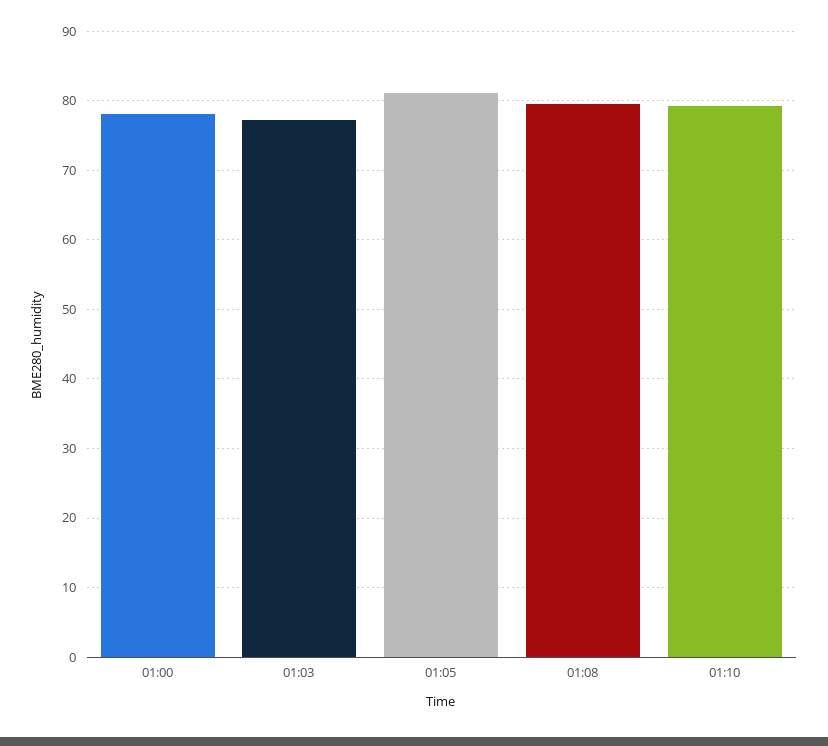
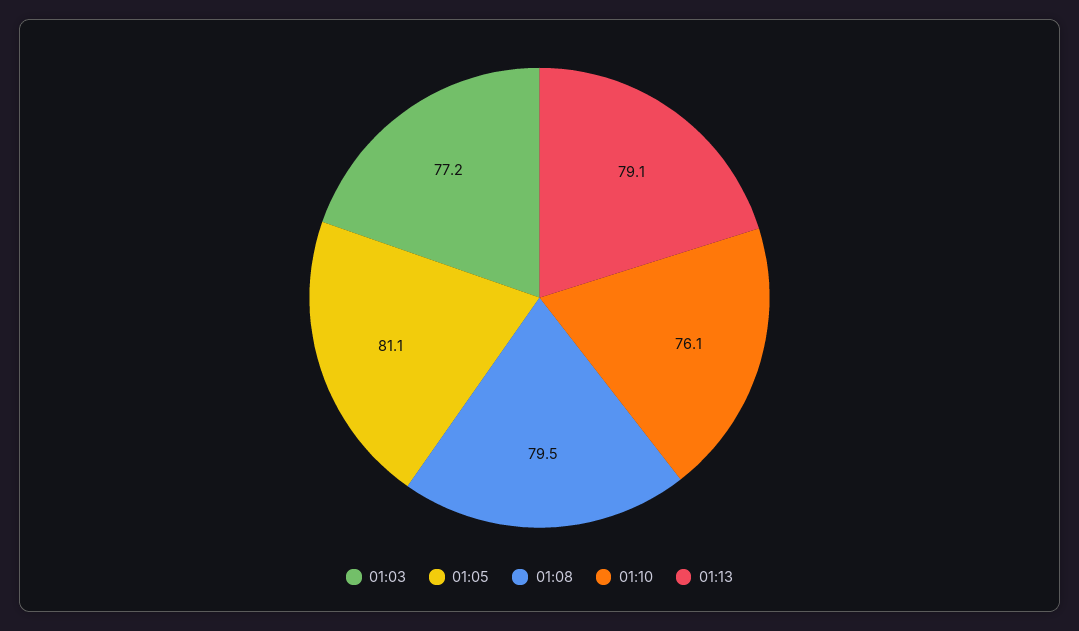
01:00: 78 -> none
01:10: 79 -> 76.1
01:13: none -> 79.1

